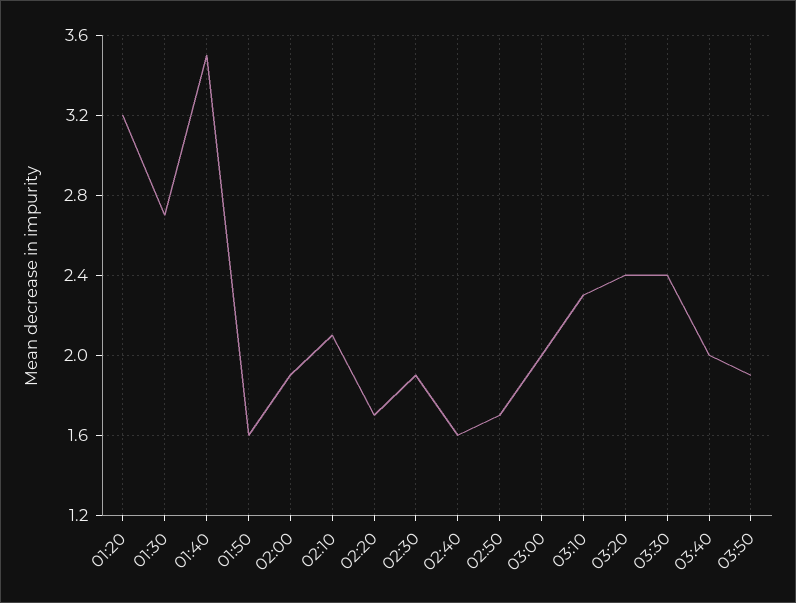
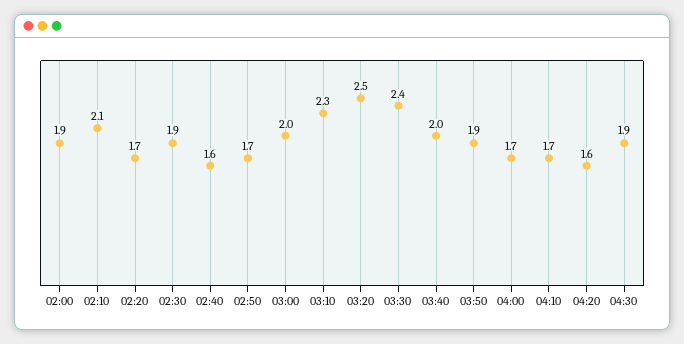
01:20: 3.2 -> none
01:30: 2.7 -> none
01:40: 3.5 -> none
01:50: 1.6 -> none
03:20: 2.4 -> 2.5
04:00: none -> 1.7
04:10: none -> 1.7
04:20: none -> 1.6
04:30: none -> 1.9

